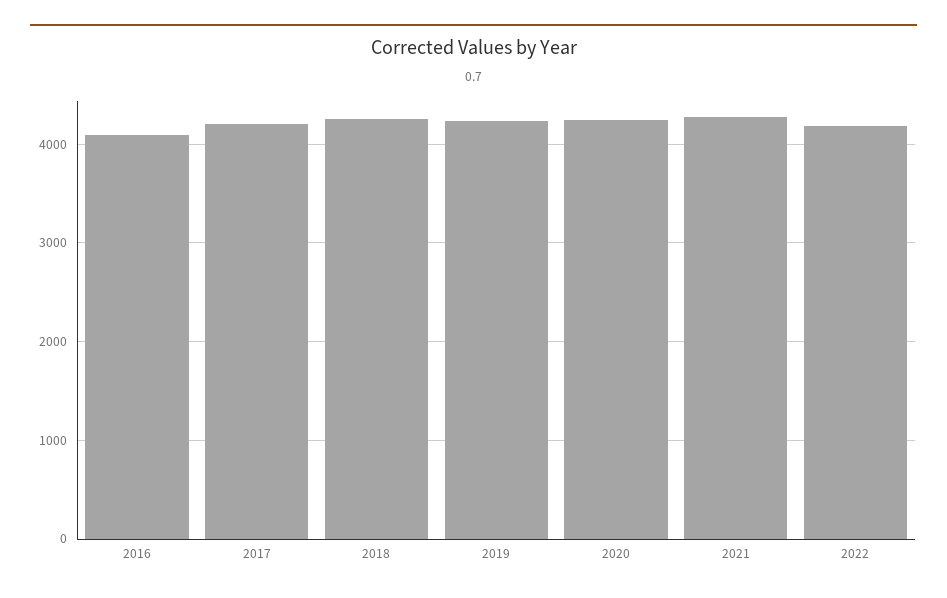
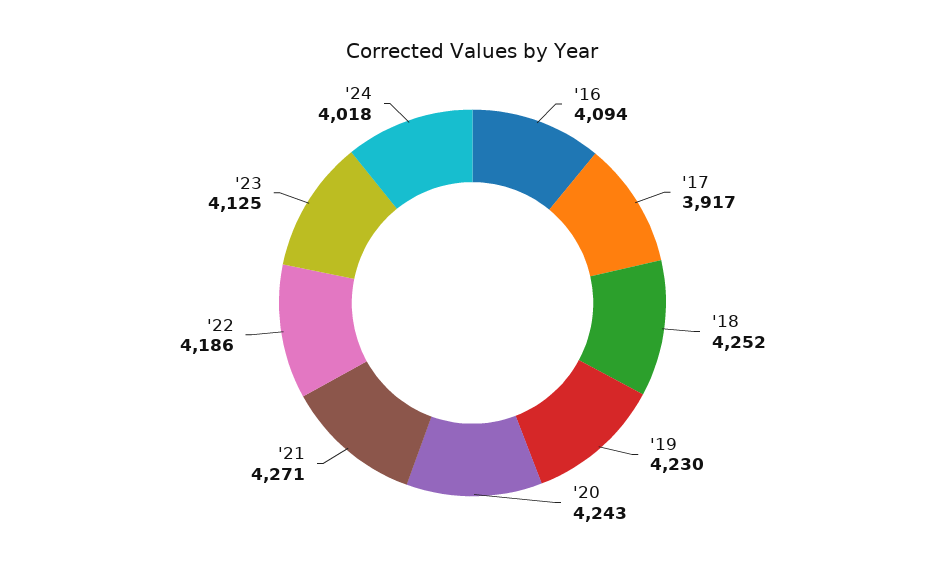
2017: 4200 -> 3917
'23: none -> 4125
'24: none -> 4018

